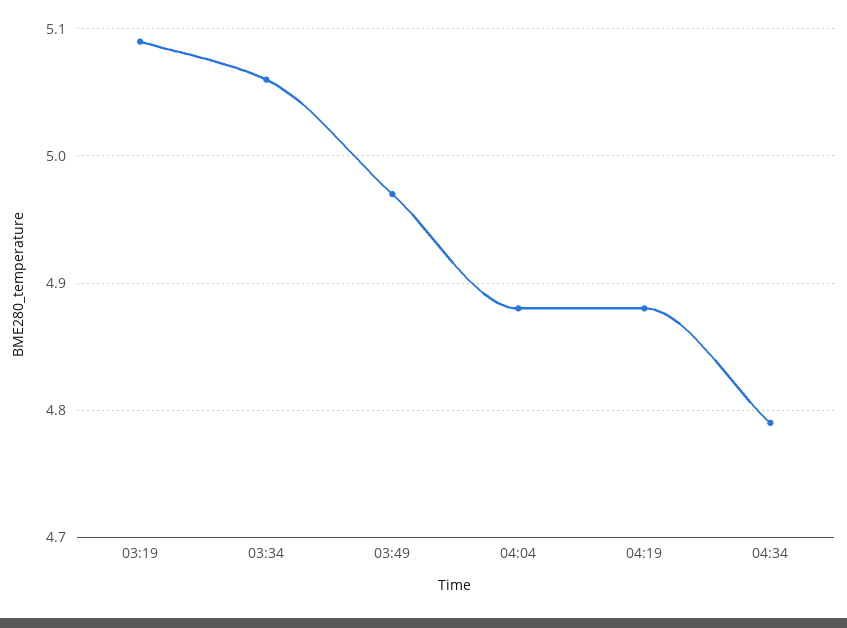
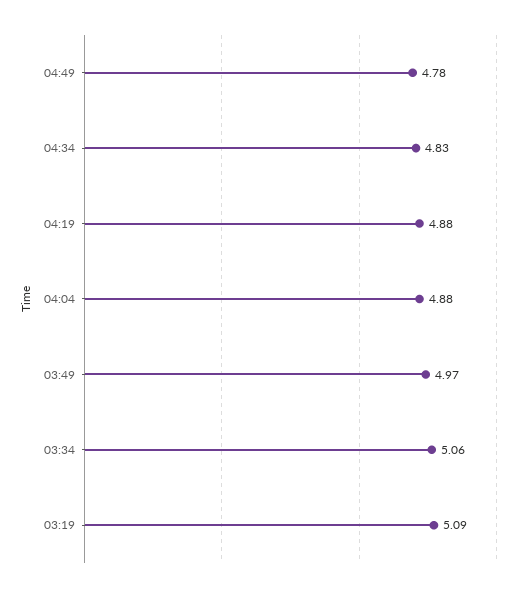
04:34: 4.79 -> 4.83
04:49: none -> 4.78

